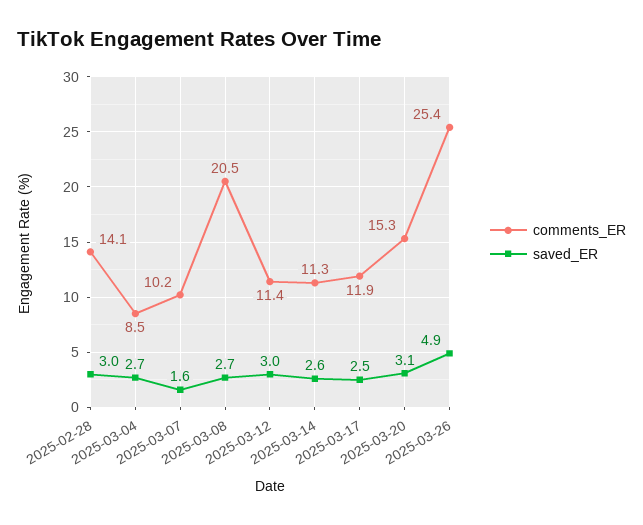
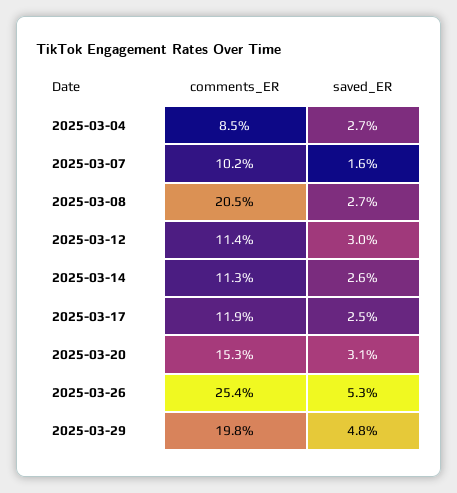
comments_ER, 2025-02-28: 14.1 -> none
saved_ER, 2025-02-28: 3 -> none
saved_ER, 2025-03-26: 4.9 -> 5.3
comments_ER, 2025-03-29: none -> 19.8
saved_ER, 2025-03-29: none -> 4.8

